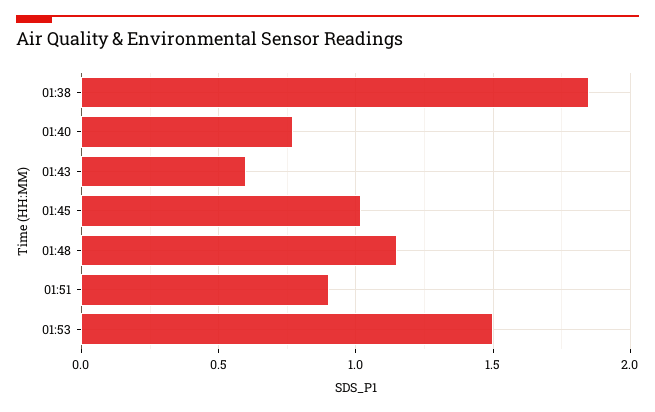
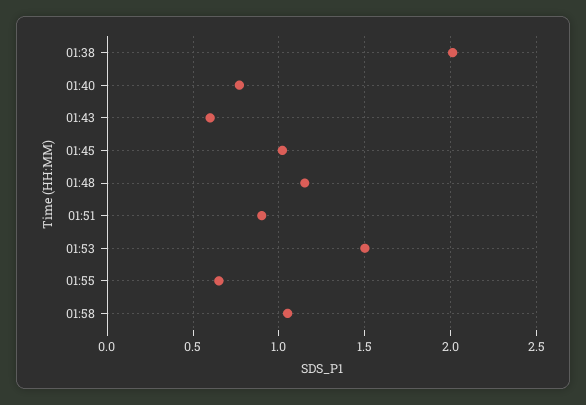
01:38: 1.85 -> 2
01:55: none -> 0.65
01:58: none -> 1.05

